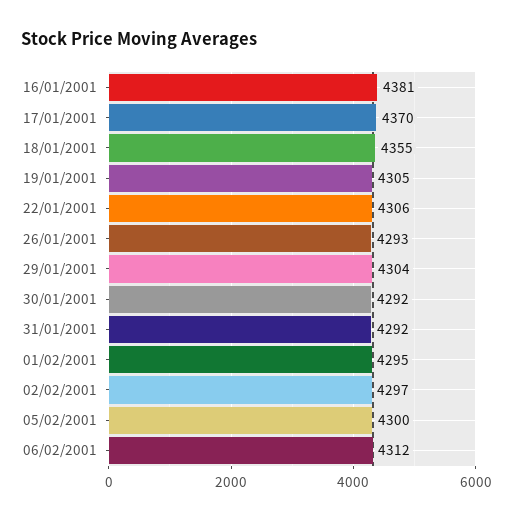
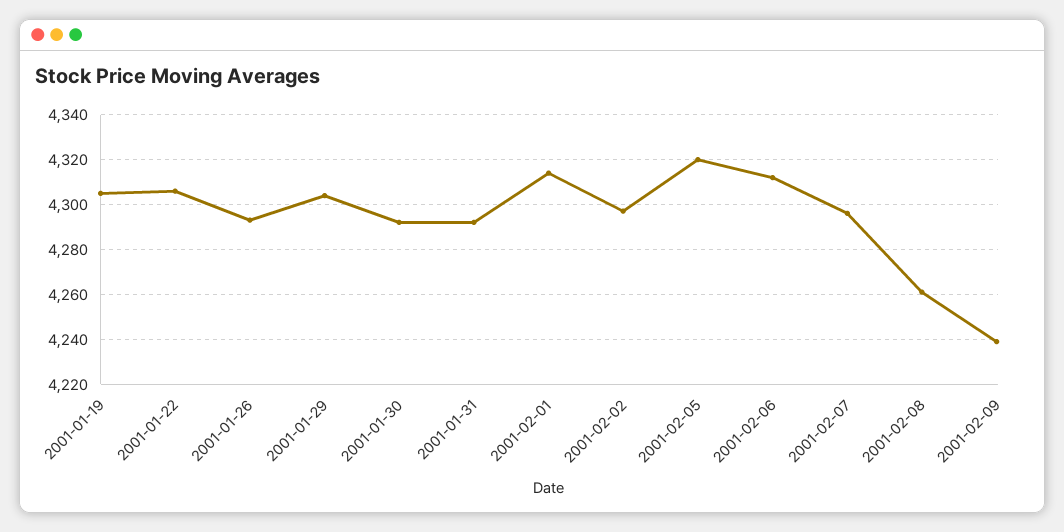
16/01/2001: 4381 -> none
17/01/2001: 4370 -> none
18/01/2001: 4355 -> none
01/02/2001: 4295 -> 4315
05/02/2001: 4300 -> 4320
2001-02-07: none -> 4295
2001-02-08: none -> 4260
2001-02-09: none -> 4240

